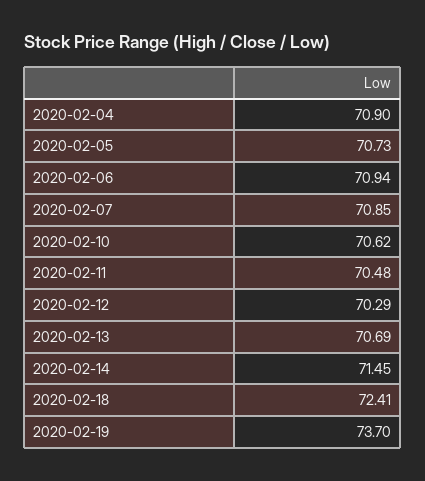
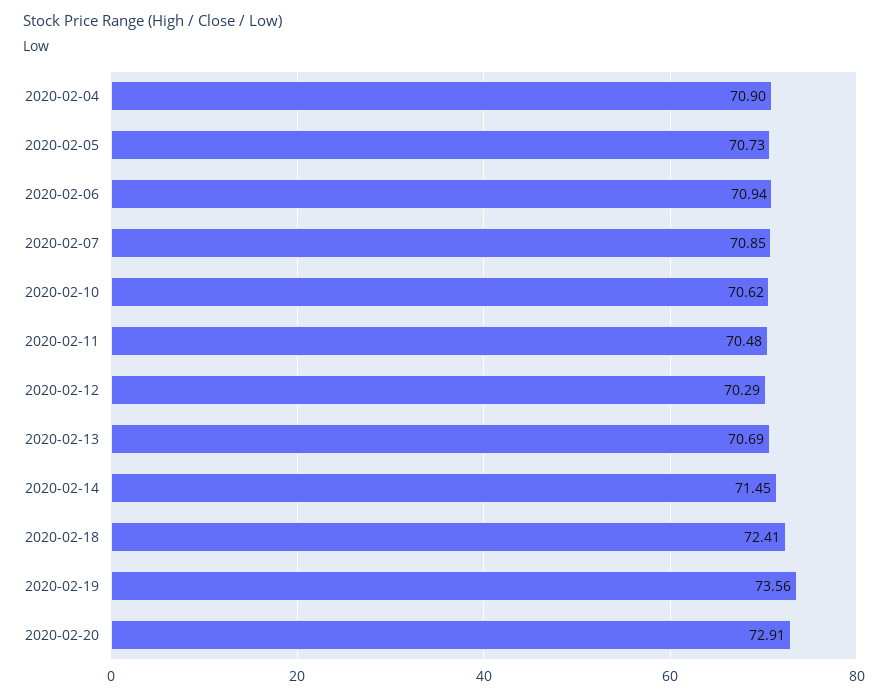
2020-02-19: 73.7 -> 73.56
2020-02-20: none -> 72.91

